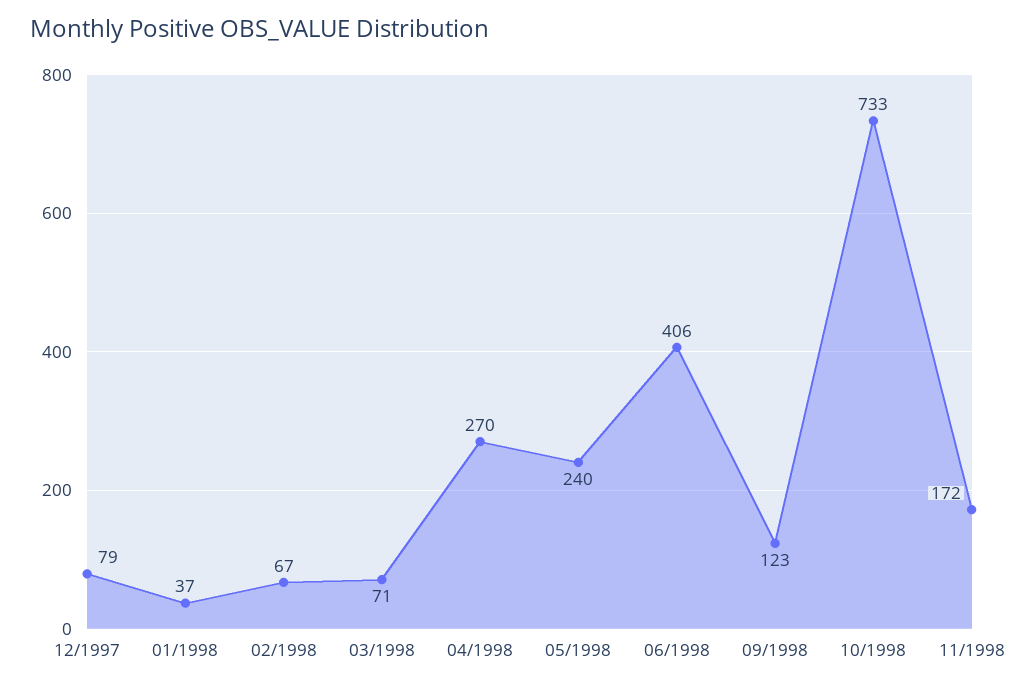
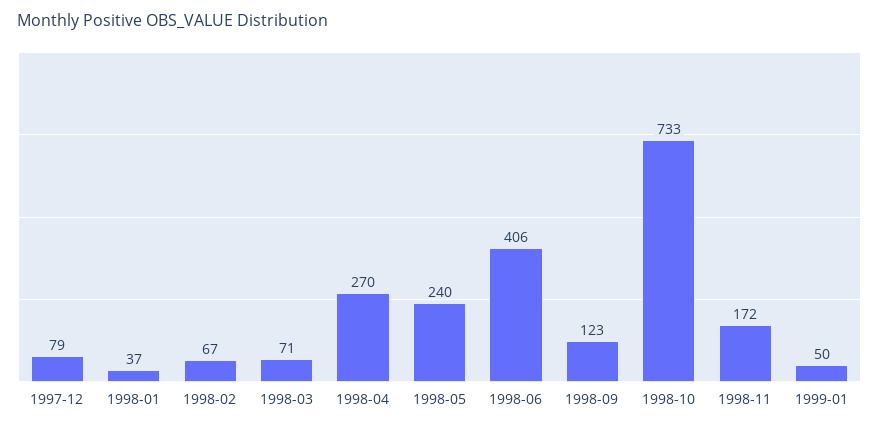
1999-01: none -> 50

